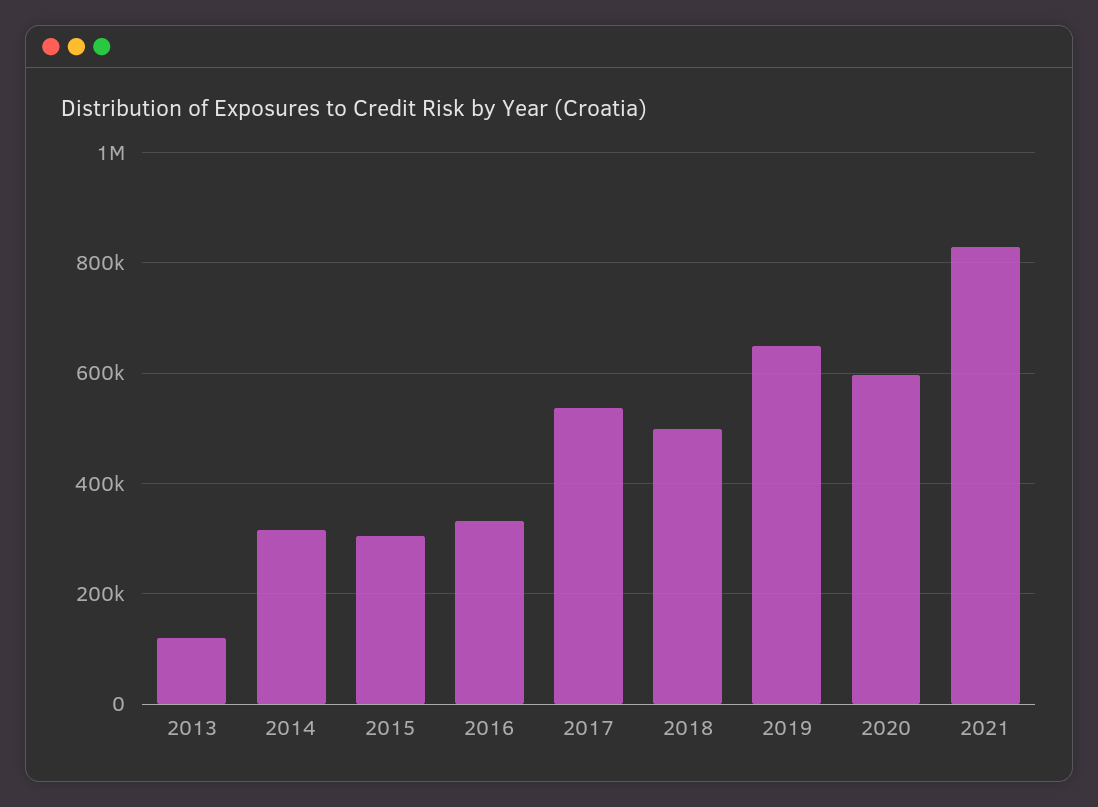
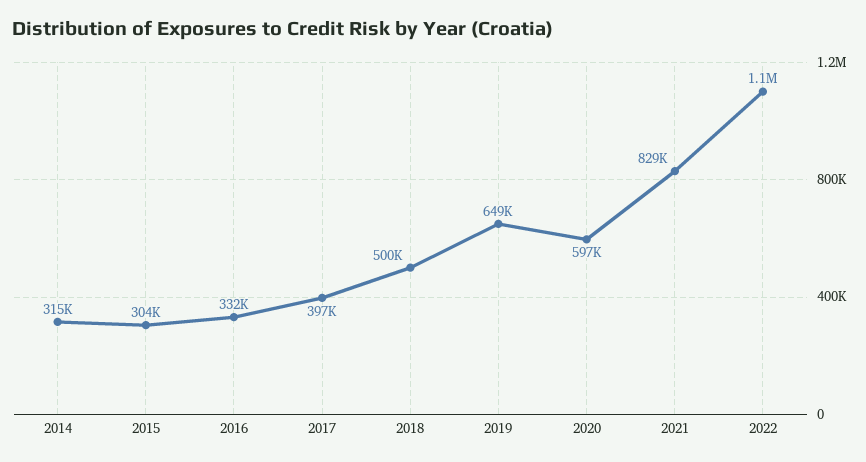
2013: 120000 -> none
2017: 540000 -> 397000
2022: none -> 1100000

